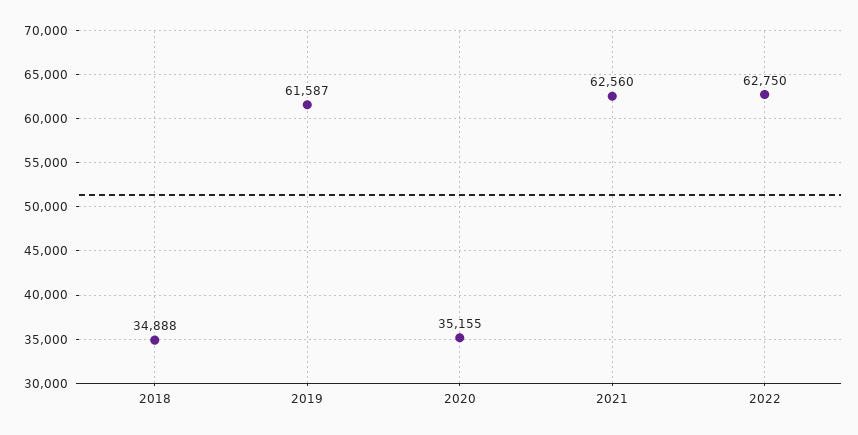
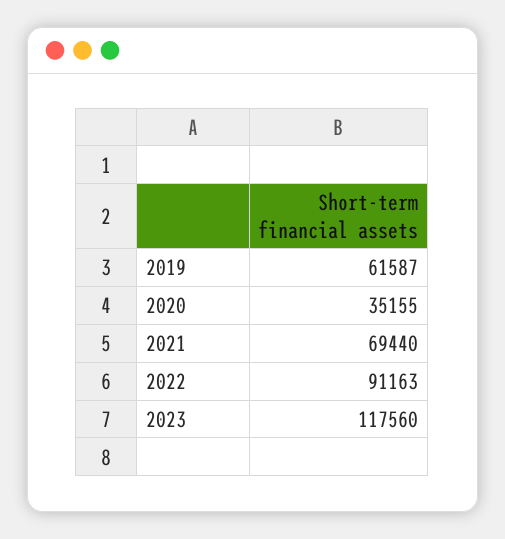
2018: 34888 -> none
2021: 62560 -> 69440
2022: 62750 -> 91163
2023: none -> 117560

